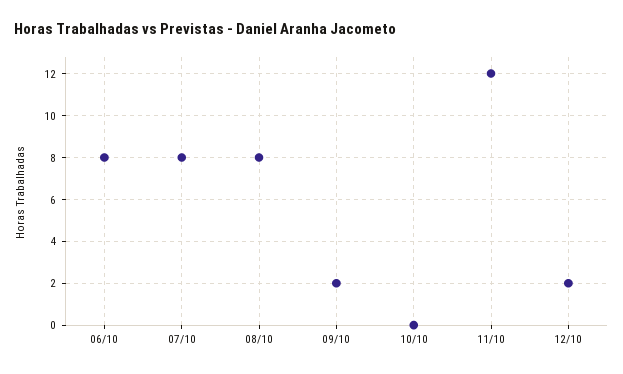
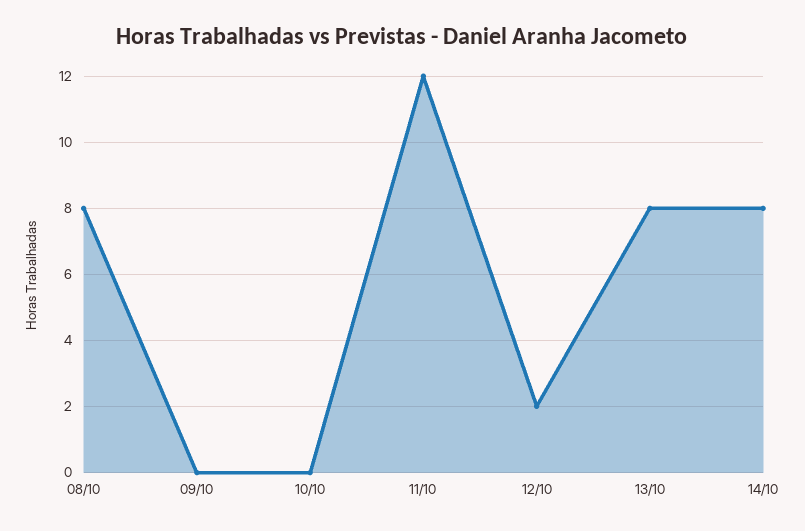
06/10: 8 -> none
07/10: 8 -> none
09/10: 2 -> 0
13/10: none -> 8
14/10: none -> 8

